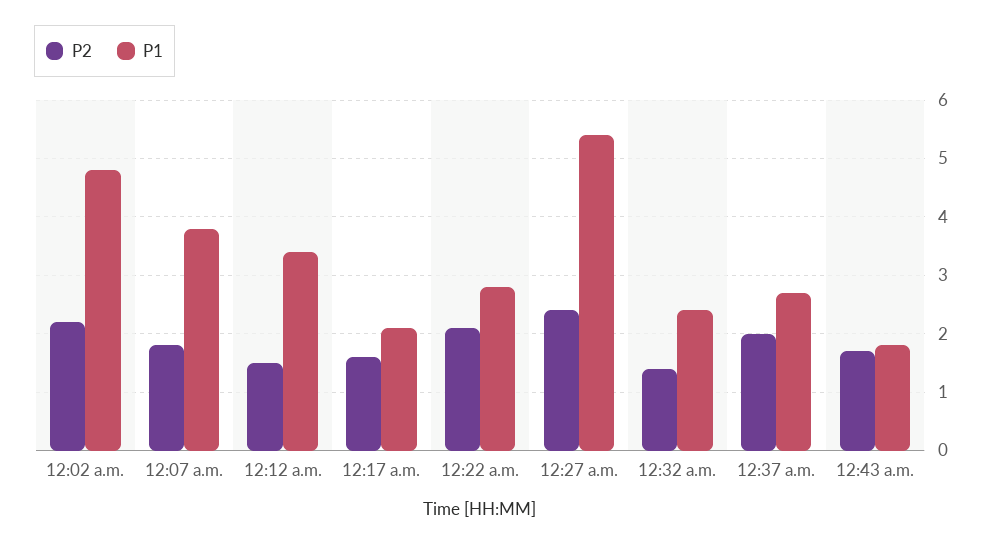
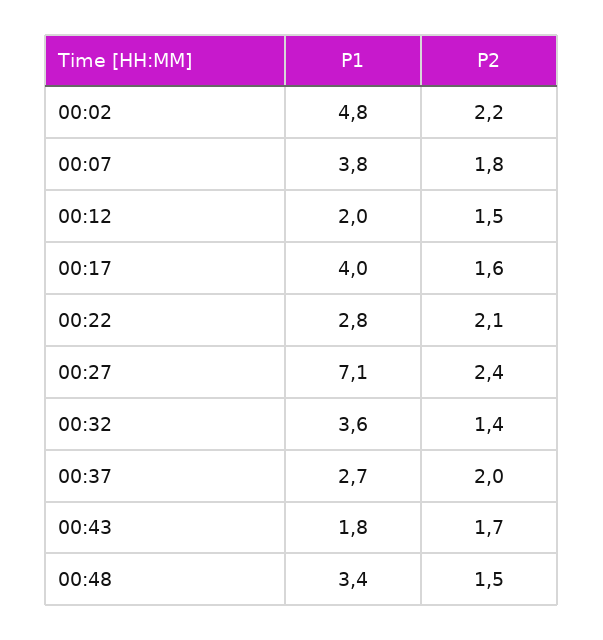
P1, 12:12 a.m.: 3.5 -> 2
P1, 12:17 a.m.: 2 -> 4
P1, 12:27 a.m.: 5.5 -> 7.1
P1, 12:32 a.m.: 2.5 -> 3.6
P1, 00:48: none -> 3.4
P2, 00:48: none -> 1.5

